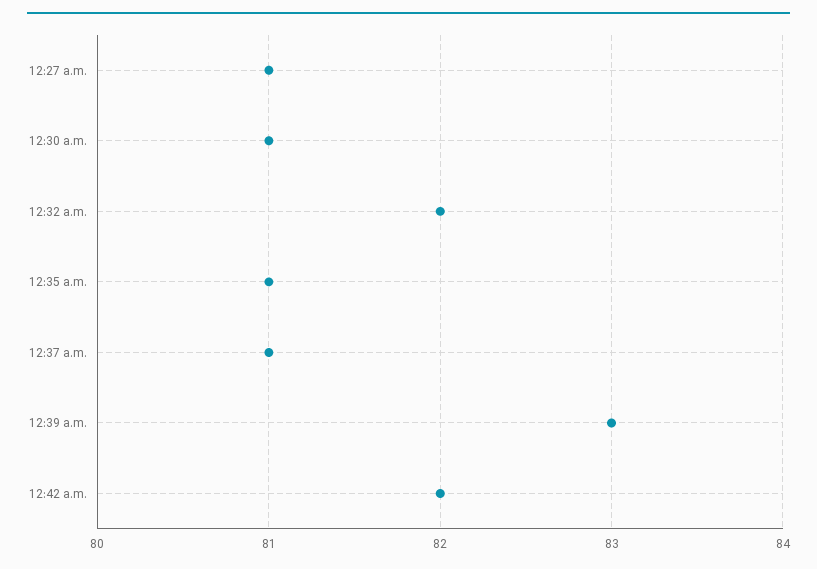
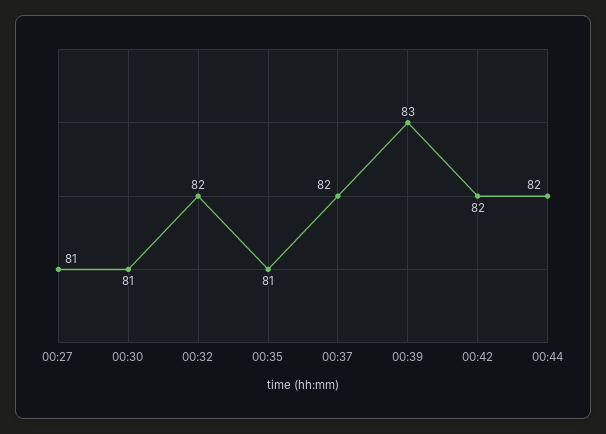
12:37 a.m.: 81 -> 82
00:44: none -> 82

